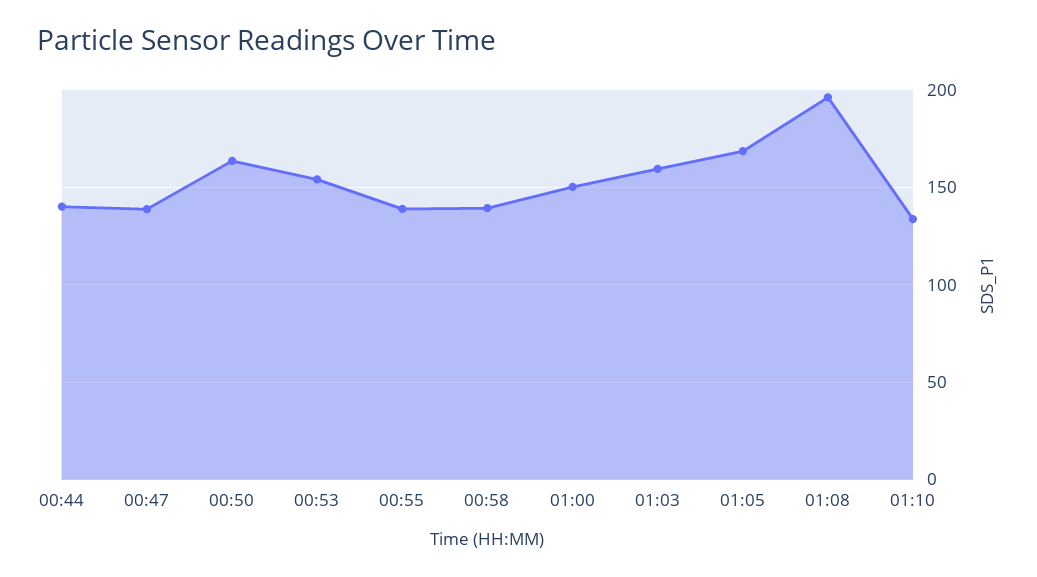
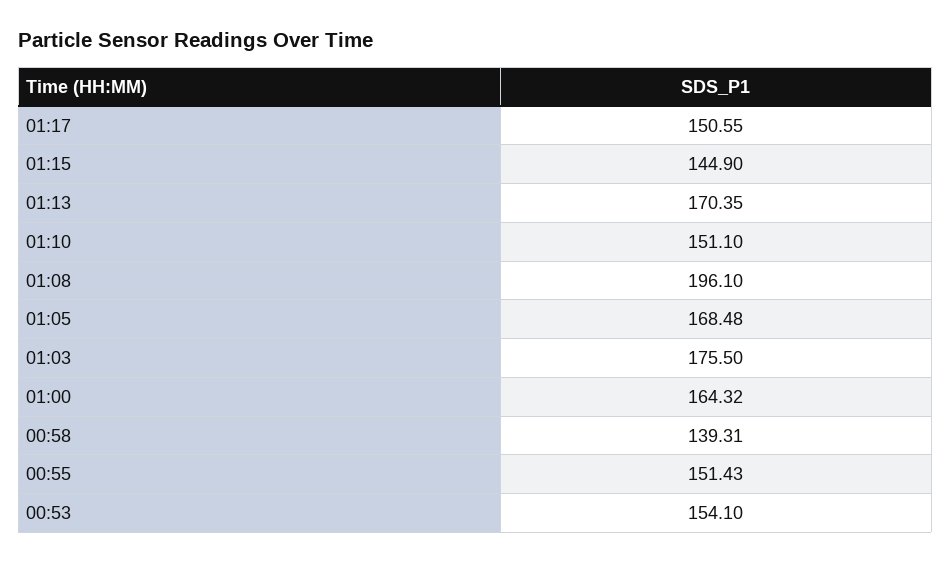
00:44: 140 -> none
00:47: 140 -> none
00:50: 165 -> none
00:55: 140 -> 151.43
01:00: 150 -> 164.32
01:03: 160 -> 175.5
01:10: 135 -> 151.1
01:17: none -> 150.55
01:15: none -> 144.9
01:13: none -> 170.35

